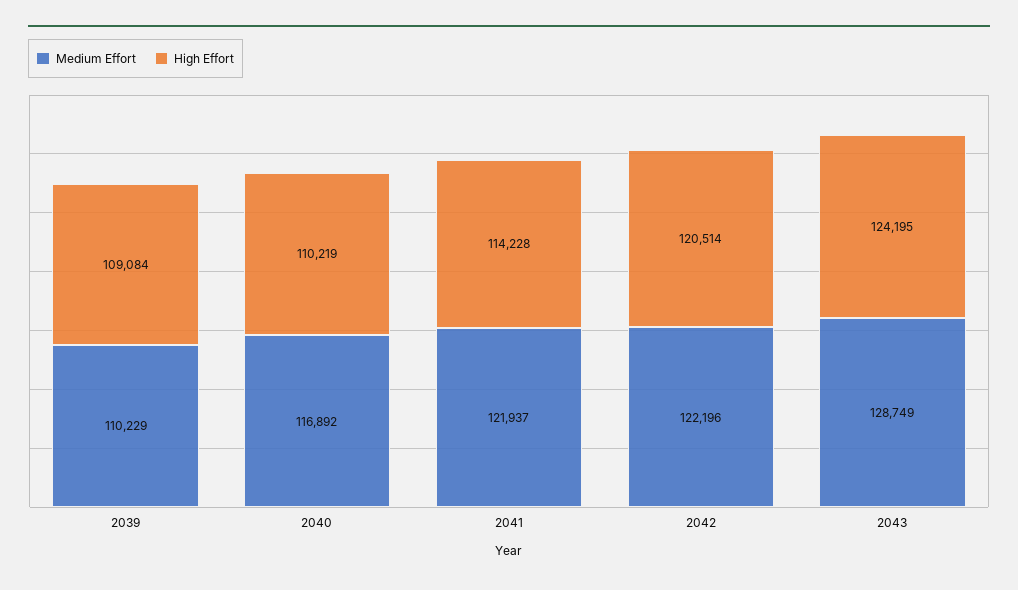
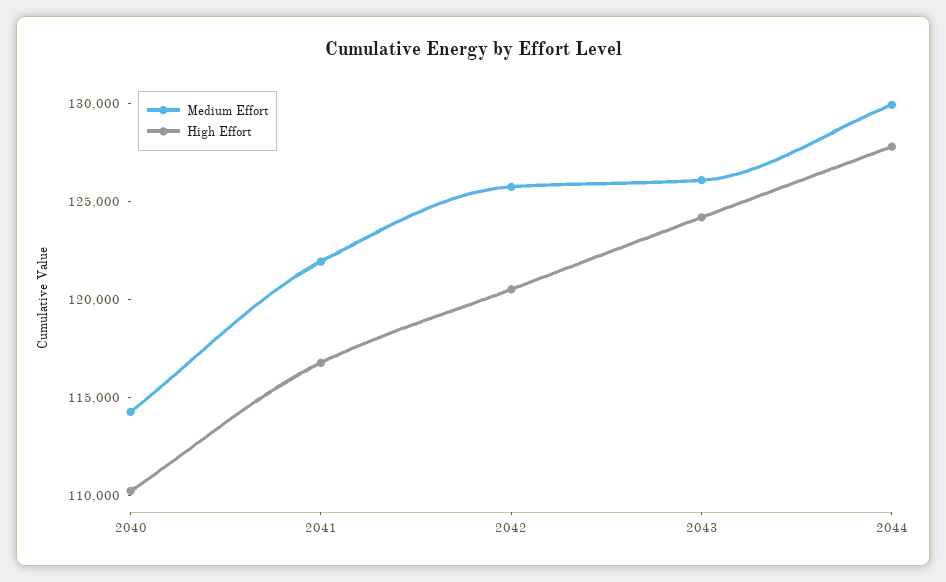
Medium Effort, 2039: 110229 -> none
High Effort, 2039: 109084 -> none
Medium Effort, 2040: 116892 -> 114000
High Effort, 2041: 114228 -> 117000
Medium Effort, 2042: 122196 -> 126000
Medium Effort, 2043: 128749 -> 126000
Medium Effort, 2044: none -> 130000
High Effort, 2044: none -> 128000

